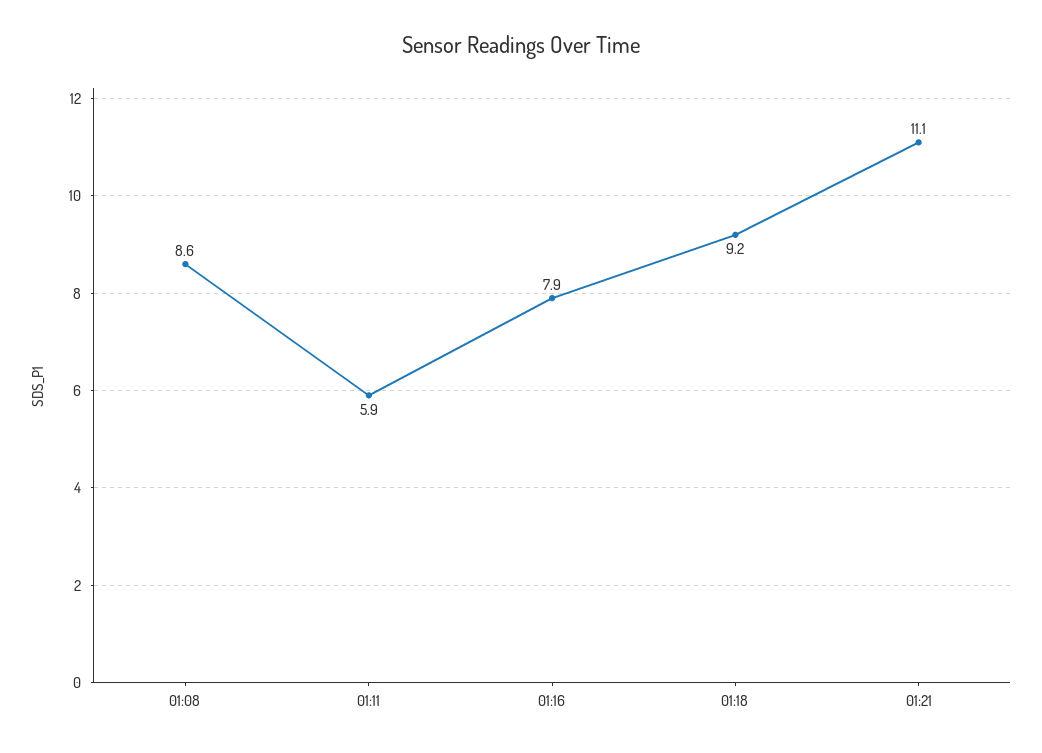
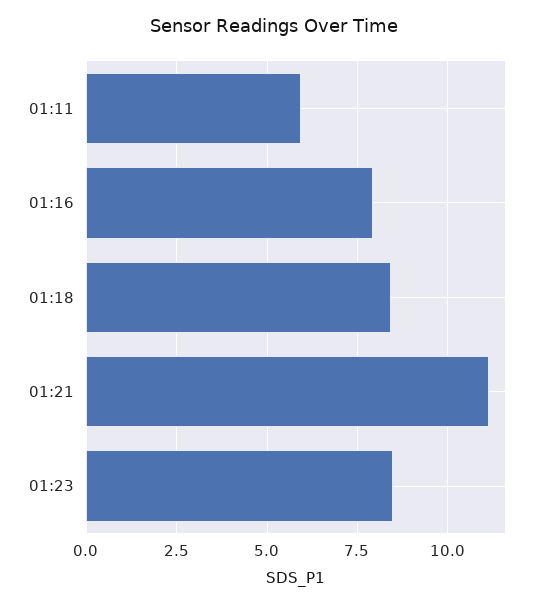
01:08: 8.6 -> none
01:18: 9.2 -> 8.5
01:23: none -> 8.5

